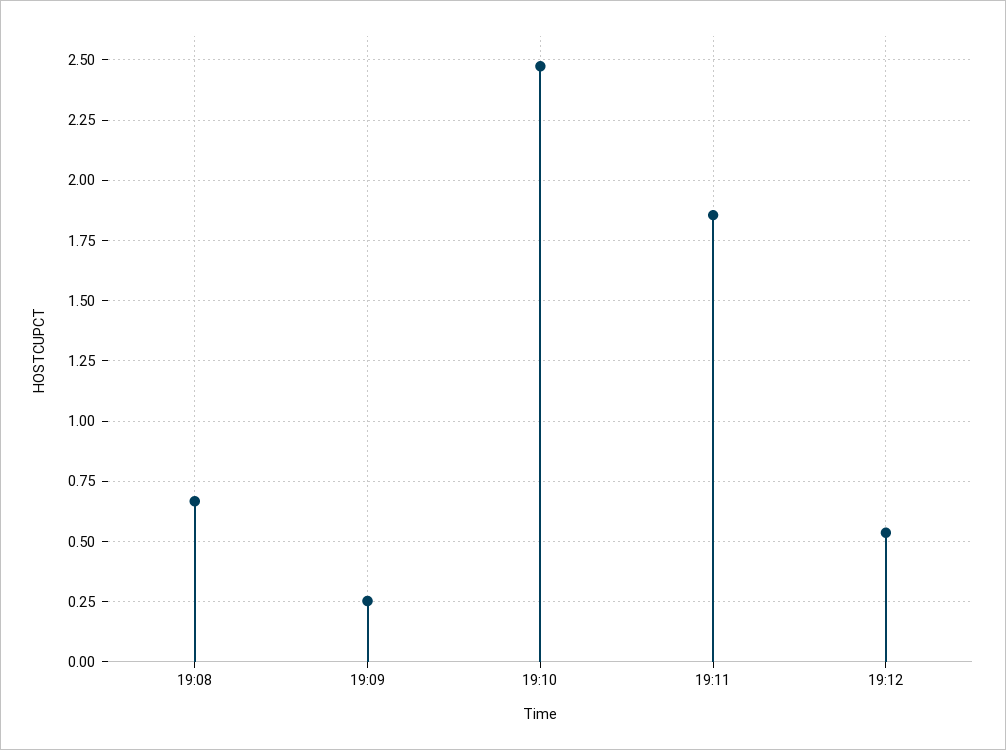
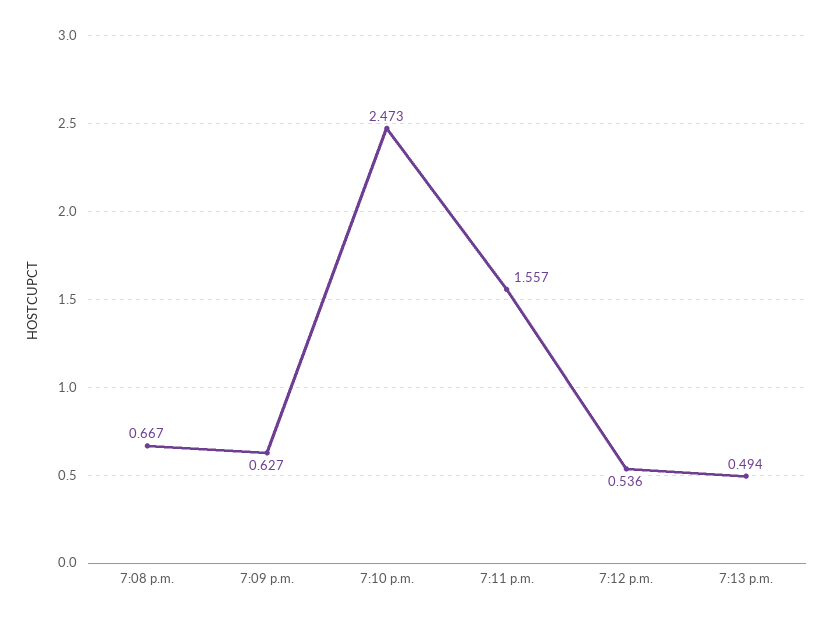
19:09: 0.25 -> 0.627
19:11: 1.85 -> 1.557
7:13 p.m.: none -> 0.494

